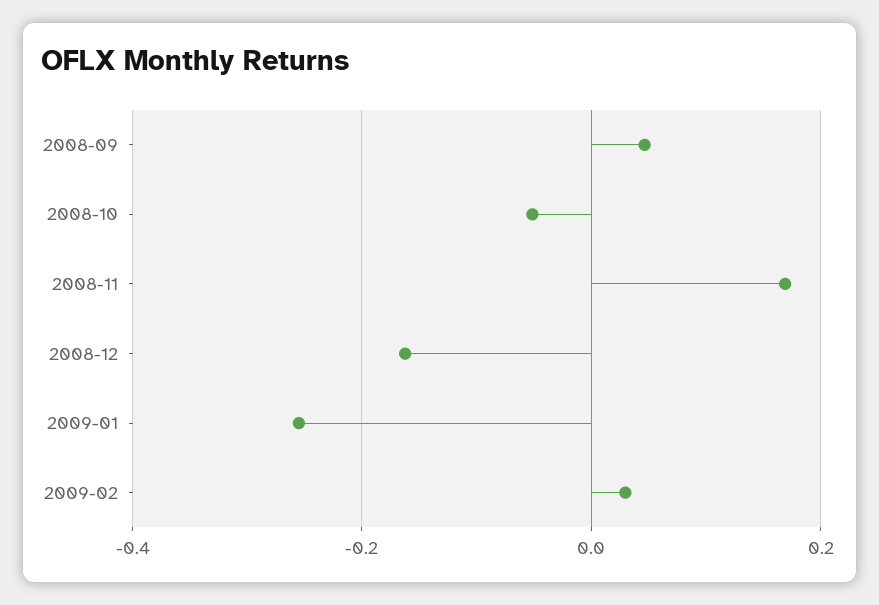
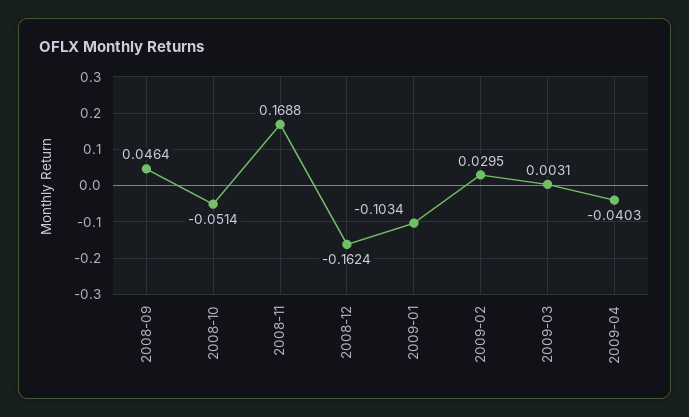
2009-01: -0.26 -> -0.1034
2009-03: none -> 0.0031
2009-04: none -> -0.0403

